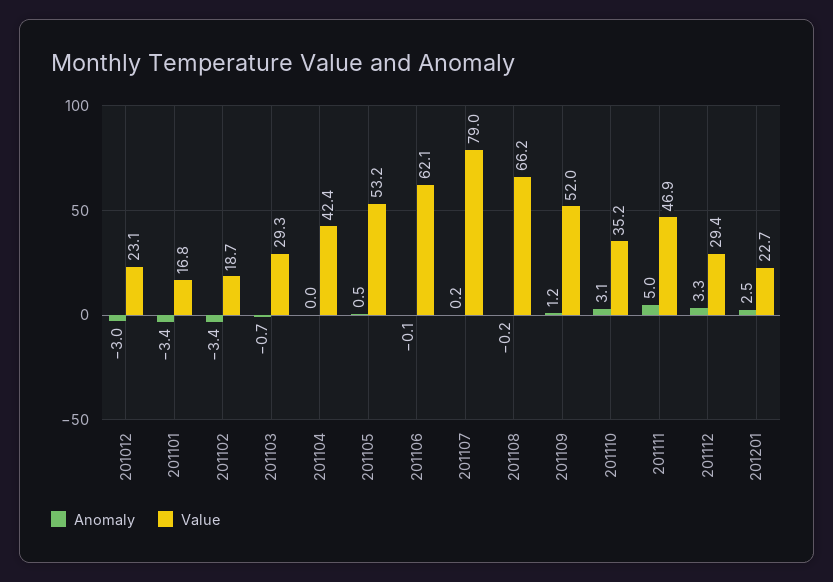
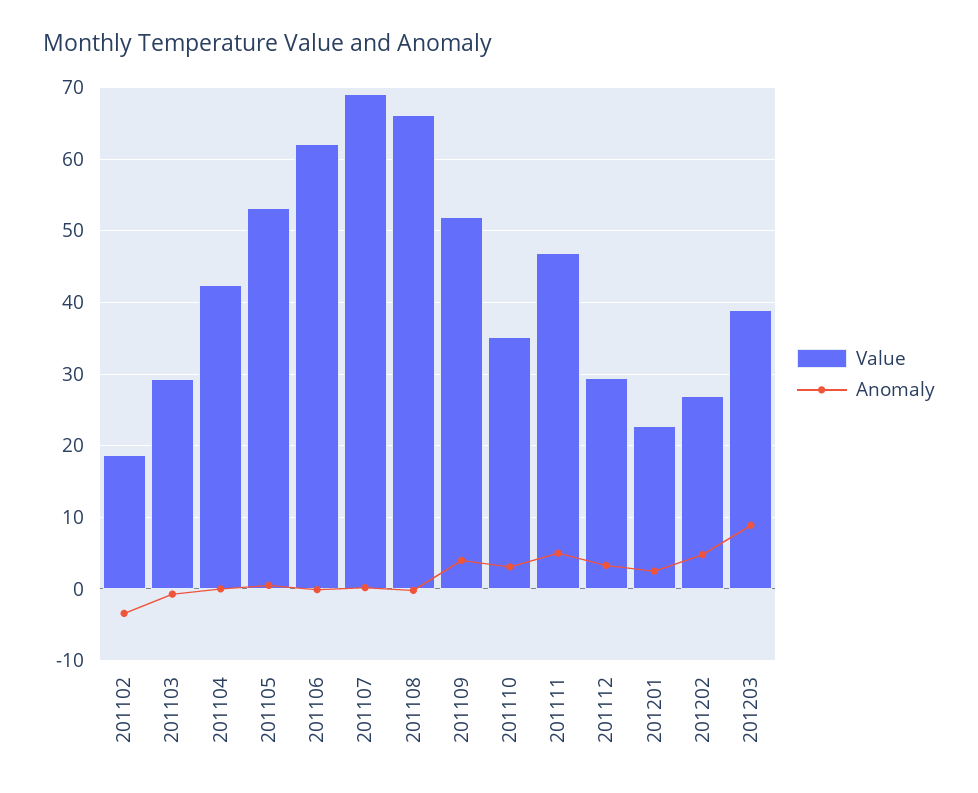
Anomaly, 201012: -3 -> none
Value, 201012: 23.1 -> none
Anomaly, 201101: -3.4 -> none
Value, 201101: 16.8 -> none
Value, 201107: 79 -> 69
Anomaly, 201109: 1.2 -> 4
Value, 201202: none -> 27
Anomaly, 201202: none -> 5
Value, 201203: none -> 39
Anomaly, 201203: none -> 9

